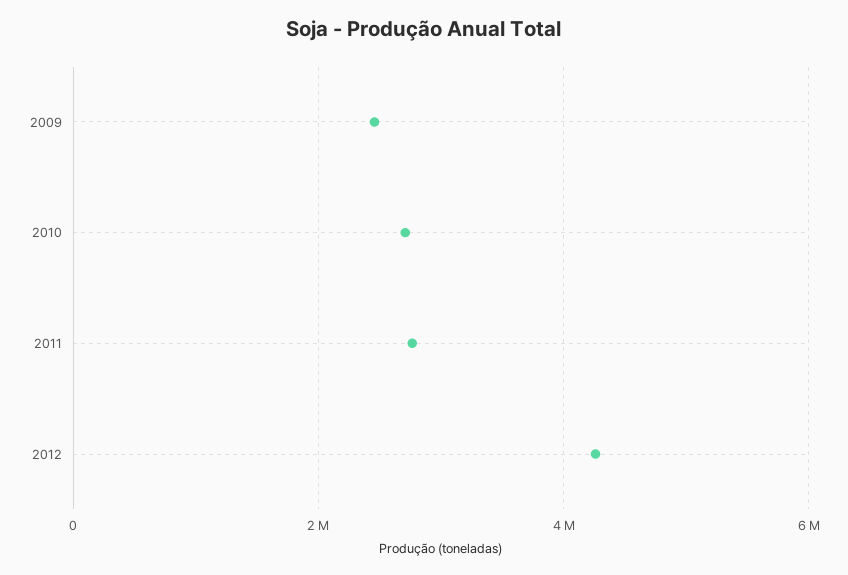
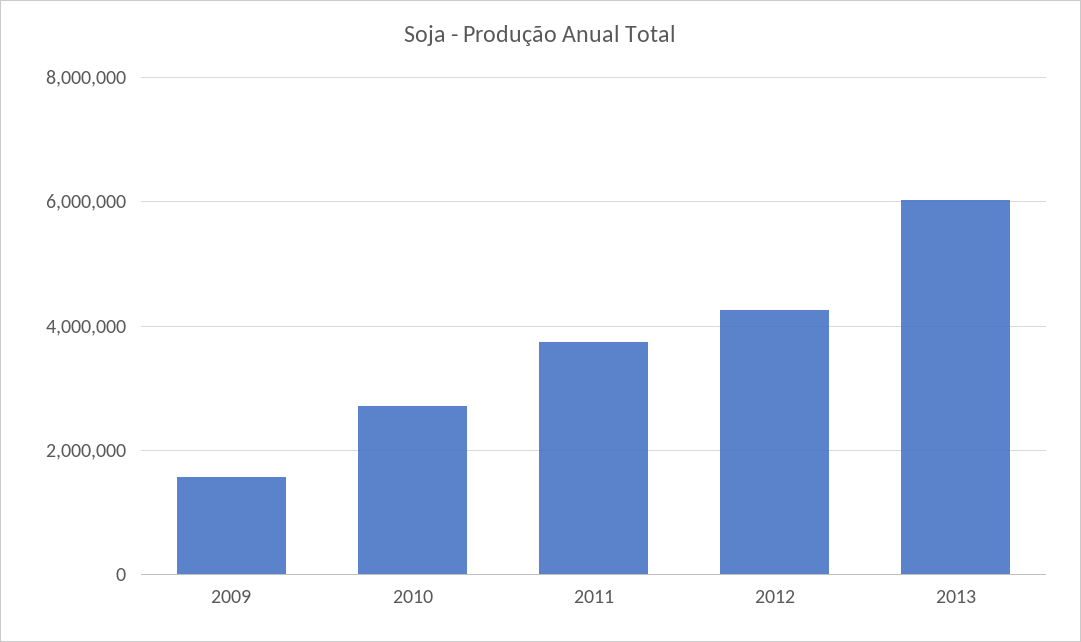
2009: 2400000 -> 1600000
2011: 2800000 -> 3800000
2013: none -> 6000000

